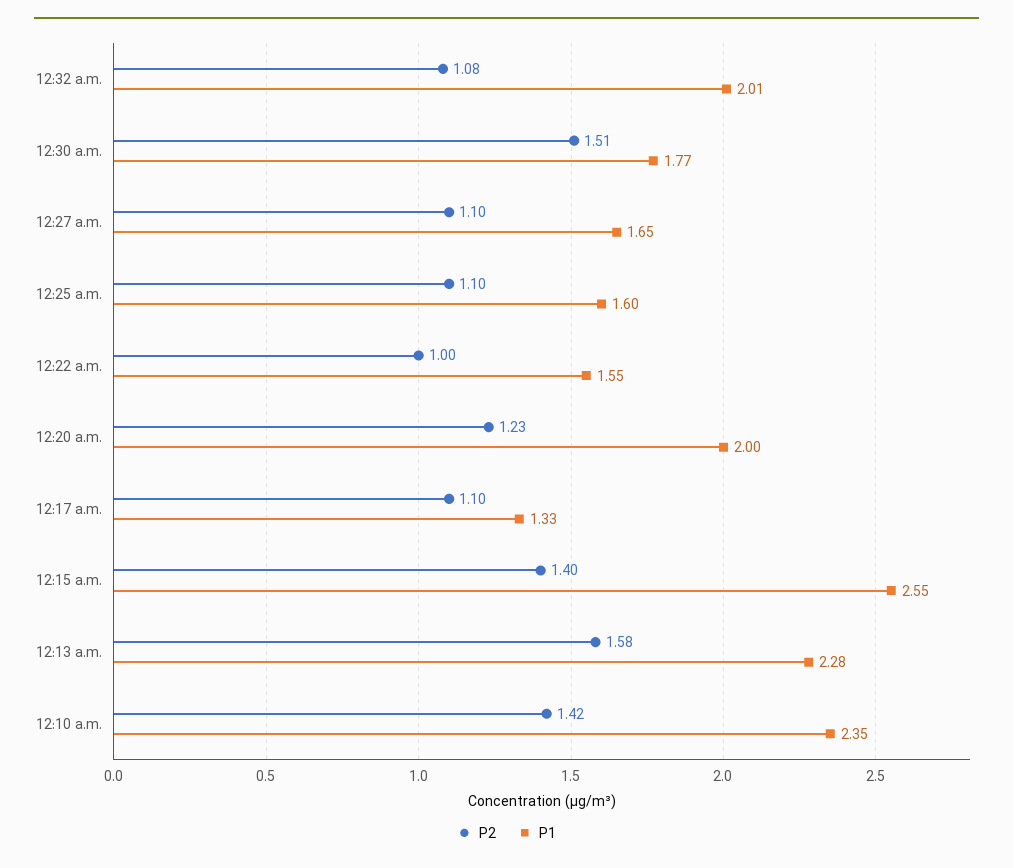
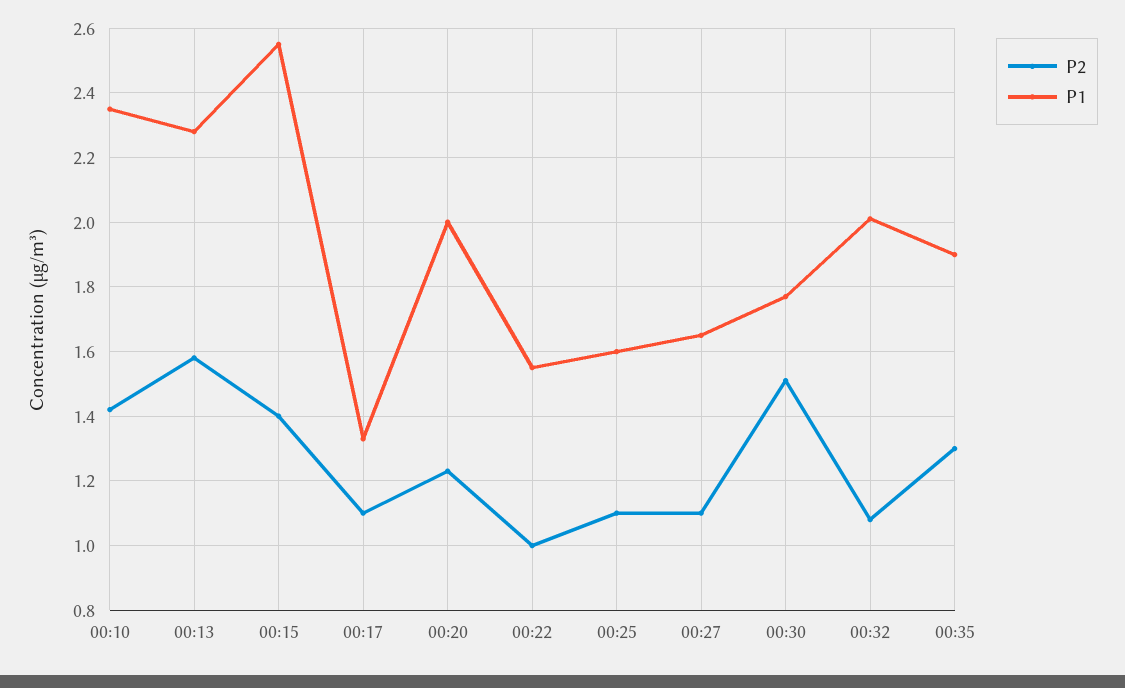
P2, 00:35: none -> 1.3
P1, 00:35: none -> 1.9

